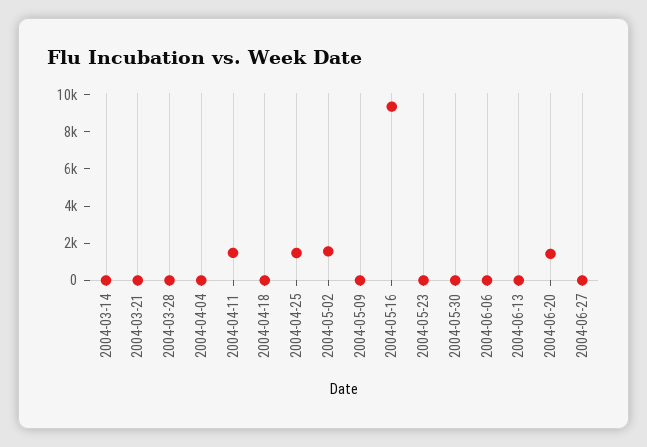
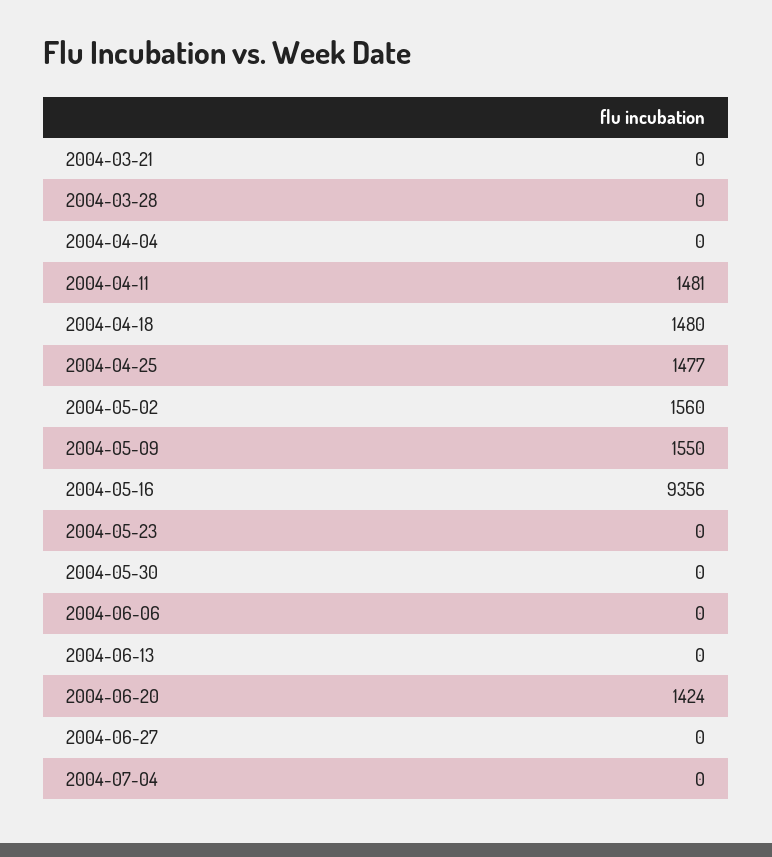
2004-03-14: 0 -> none
2004-04-18: 0 -> 1480
2004-05-09: 0 -> 1550
2004-07-04: none -> 0

